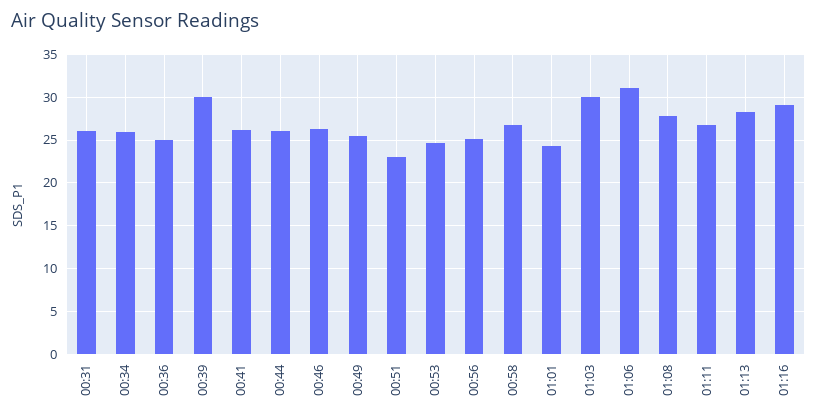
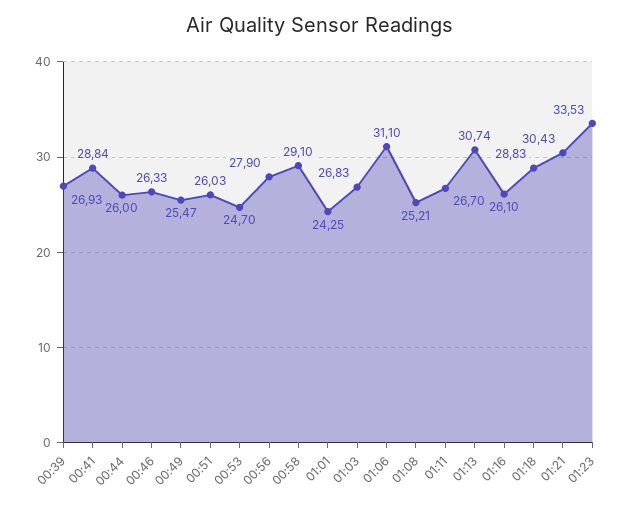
00:31: 26 -> none
00:34: 26 -> none
00:36: 25 -> none
00:39: 30 -> 26.93
00:41: 26 -> 28.84
00:51: 23 -> 26.03
00:56: 25 -> 27.9
00:58: 27 -> 29.1
01:03: 30 -> 26.83
01:08: 28 -> 25.21
01:13: 28 -> 30.74
01:16: 29 -> 26.1
01:18: none -> 28.83
01:21: none -> 30.43
01:23: none -> 33.53

